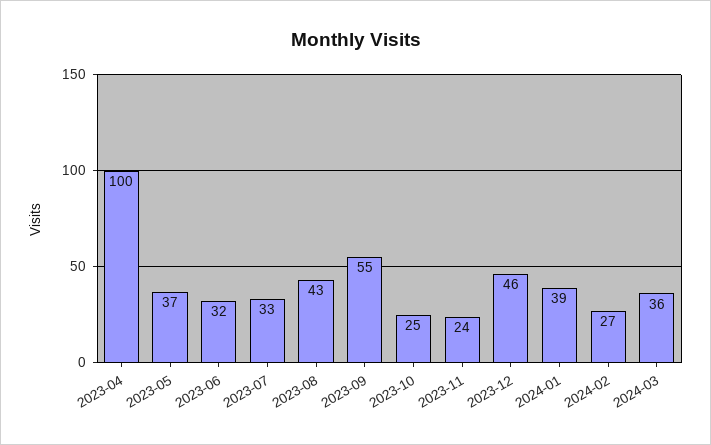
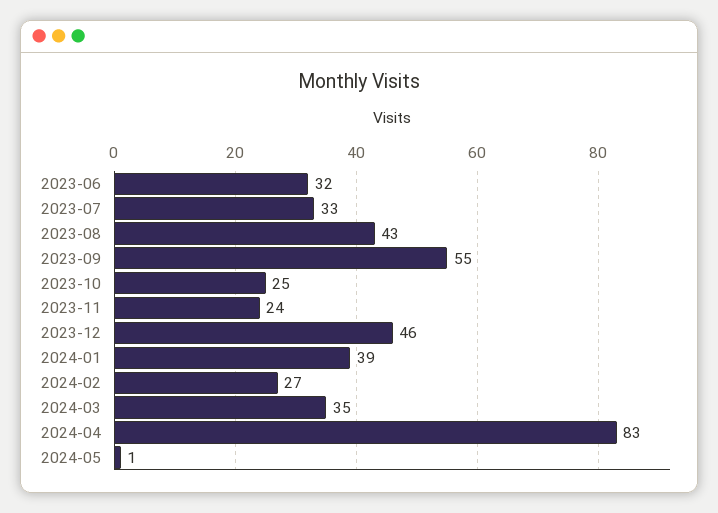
2023-04: 100 -> none
2023-05: 37 -> none
2024-03: 36 -> 35
2024-04: none -> 83
2024-05: none -> 1

